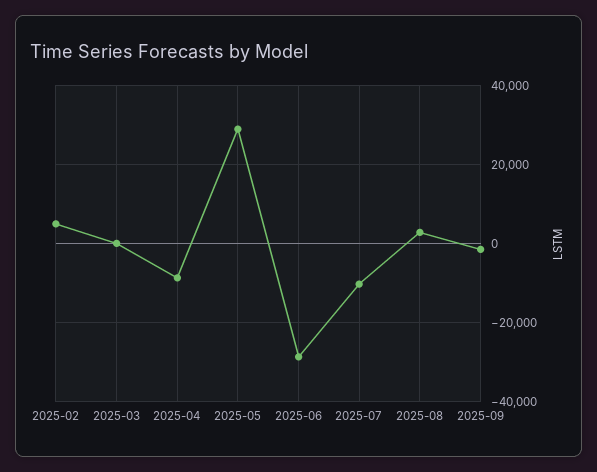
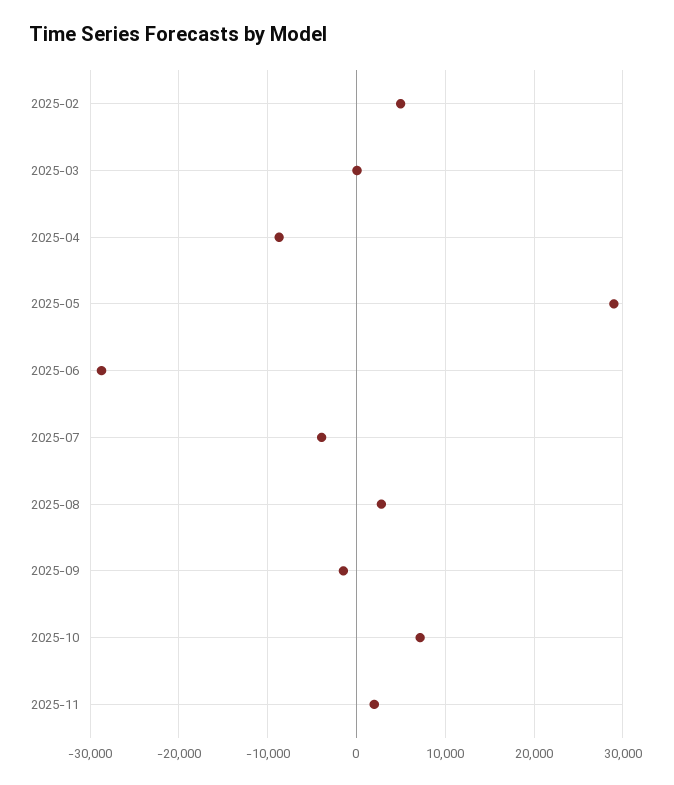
2025-07: -10000 -> -4000
2025-10: none -> 7000
2025-11: none -> 2000

